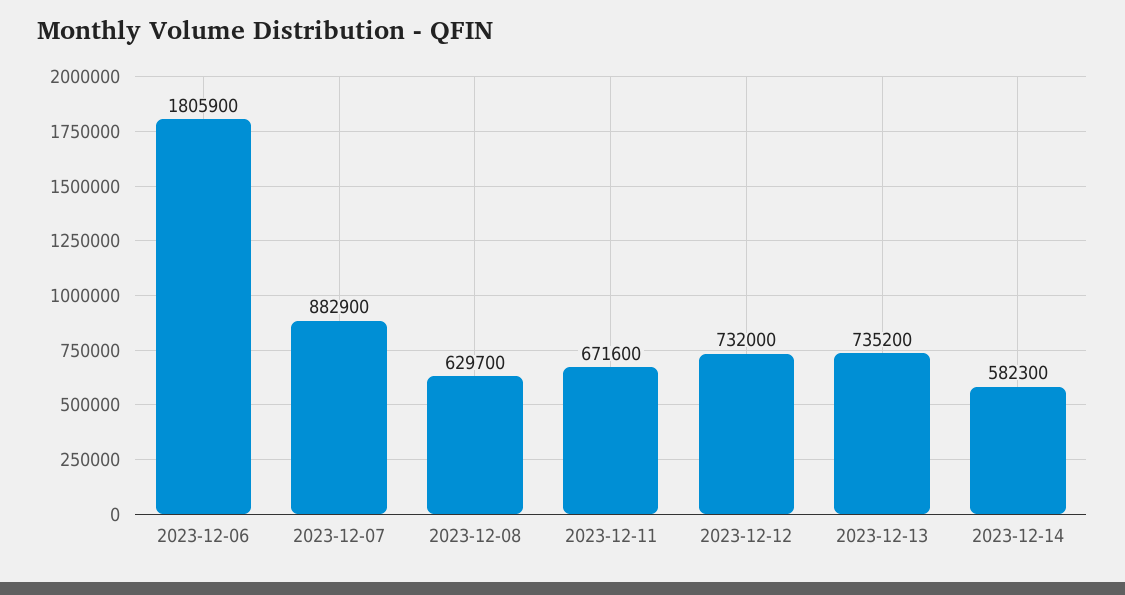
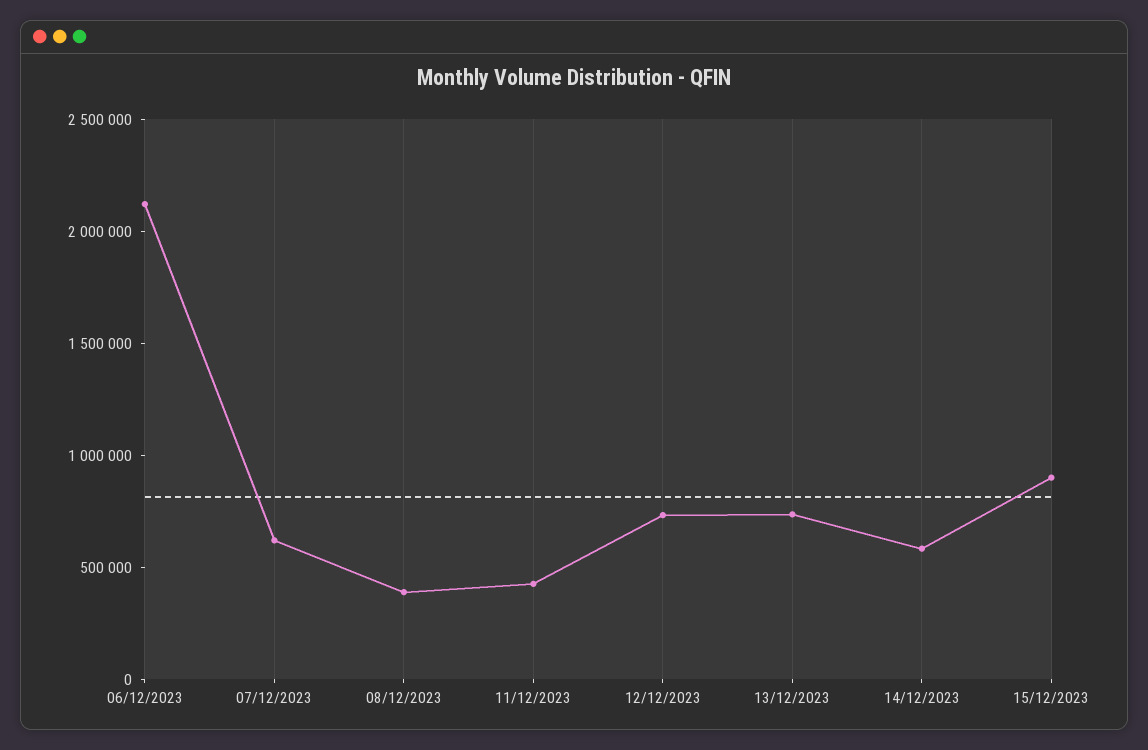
2023-12-06: 1805900 -> 2100000
2023-12-07: 882900 -> 600000
2023-12-08: 629700 -> 400000
2023-12-11: 671600 -> 400000
15/12/2023: none -> 900000

